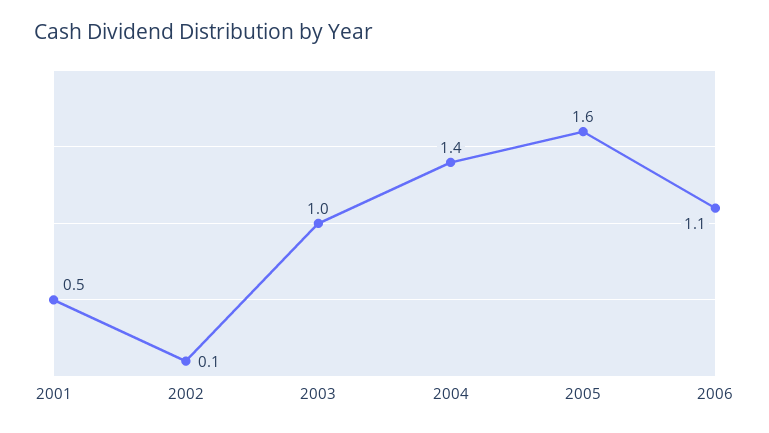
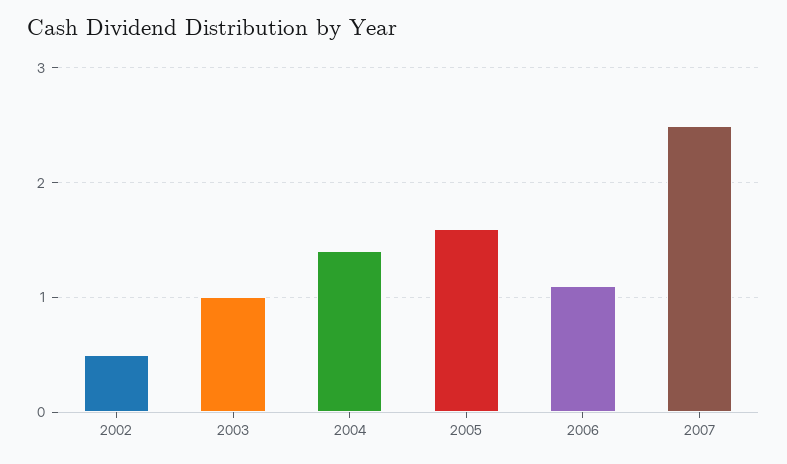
2001: 0.5 -> none
2002: 0.1 -> 0.5
2007: none -> 2.5

